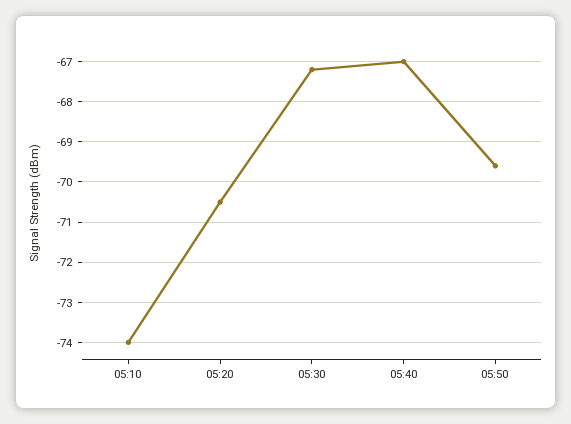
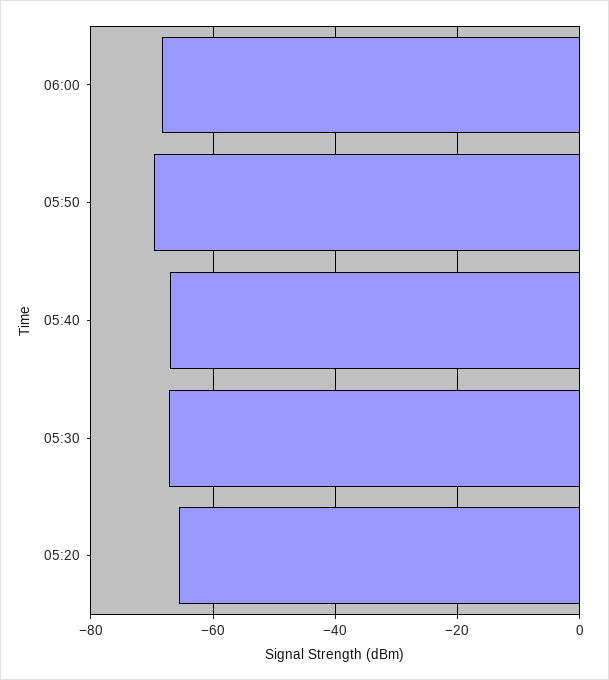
05:10: -74 -> none
05:20: -70.5 -> -66
06:00: none -> -68

